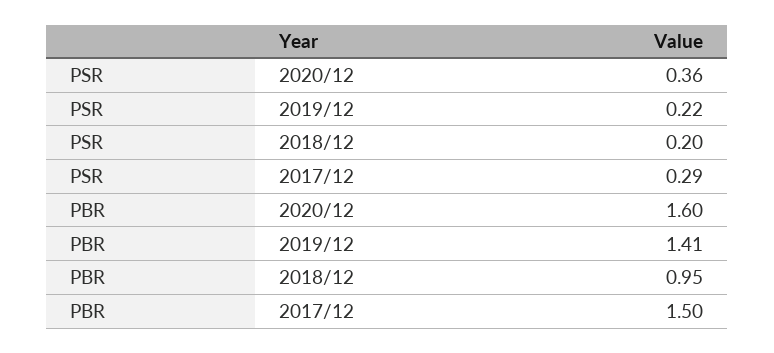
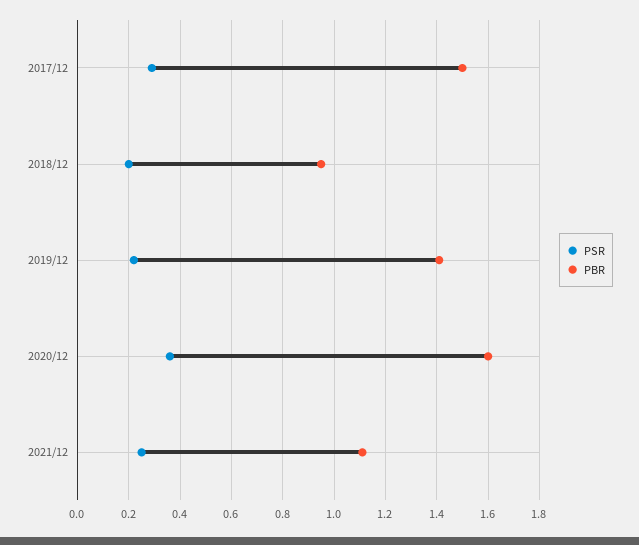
PSR, 2021/12: none -> 0.25
PBR, 2021/12: none -> 1.1

